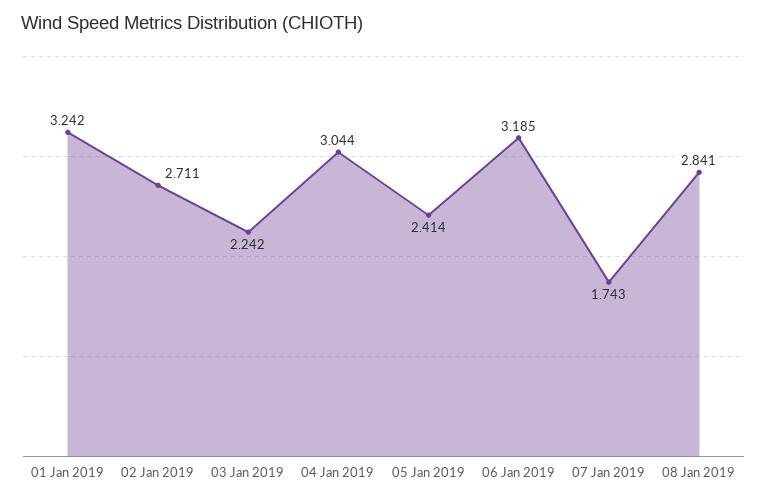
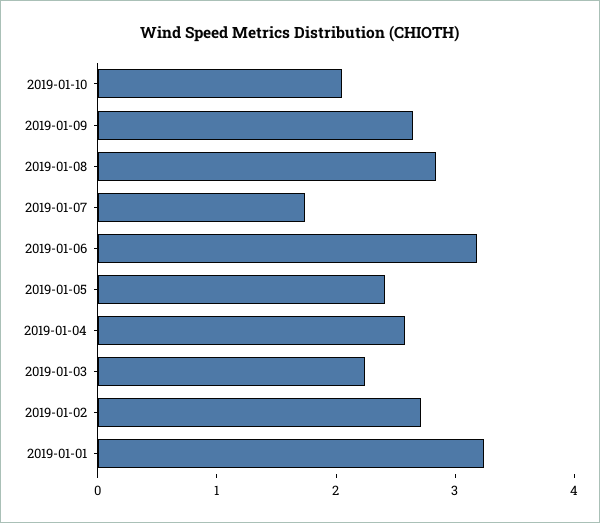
04 Jan 2019: 3.044 -> 2.6
2019-01-10: none -> 2
2019-01-09: none -> 2.6

